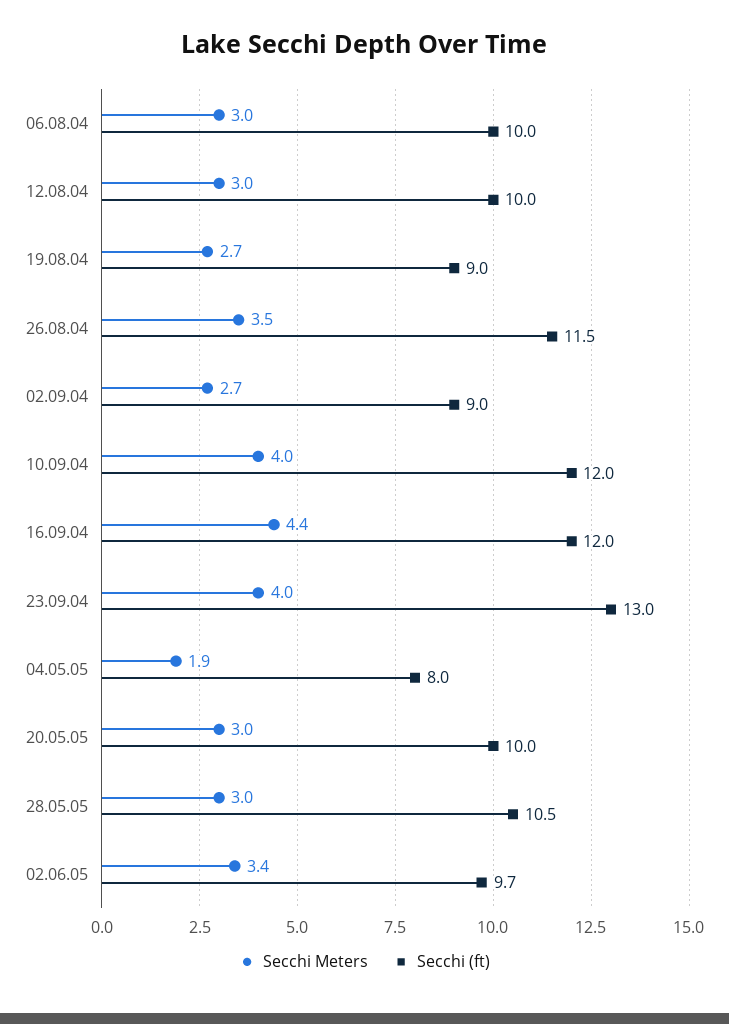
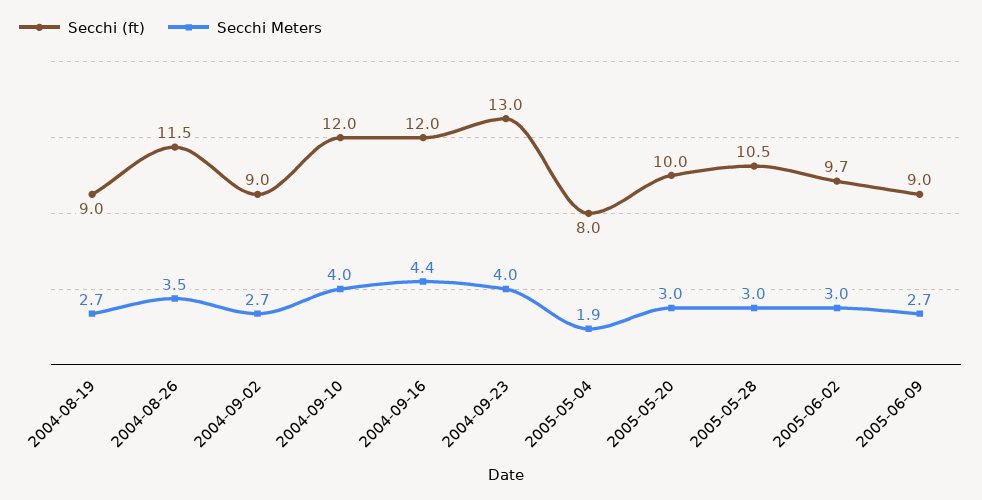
Secchi Meters, 06.08.04: 3 -> none
Secchi (ft), 06.08.04: 10 -> none
Secchi Meters, 12.08.04: 3 -> none
Secchi (ft), 12.08.04: 10 -> none
Secchi Meters, 02.06.05: 3.4 -> 3
Secchi (ft), 2005-06-09: none -> 9
Secchi Meters, 2005-06-09: none -> 2.7

